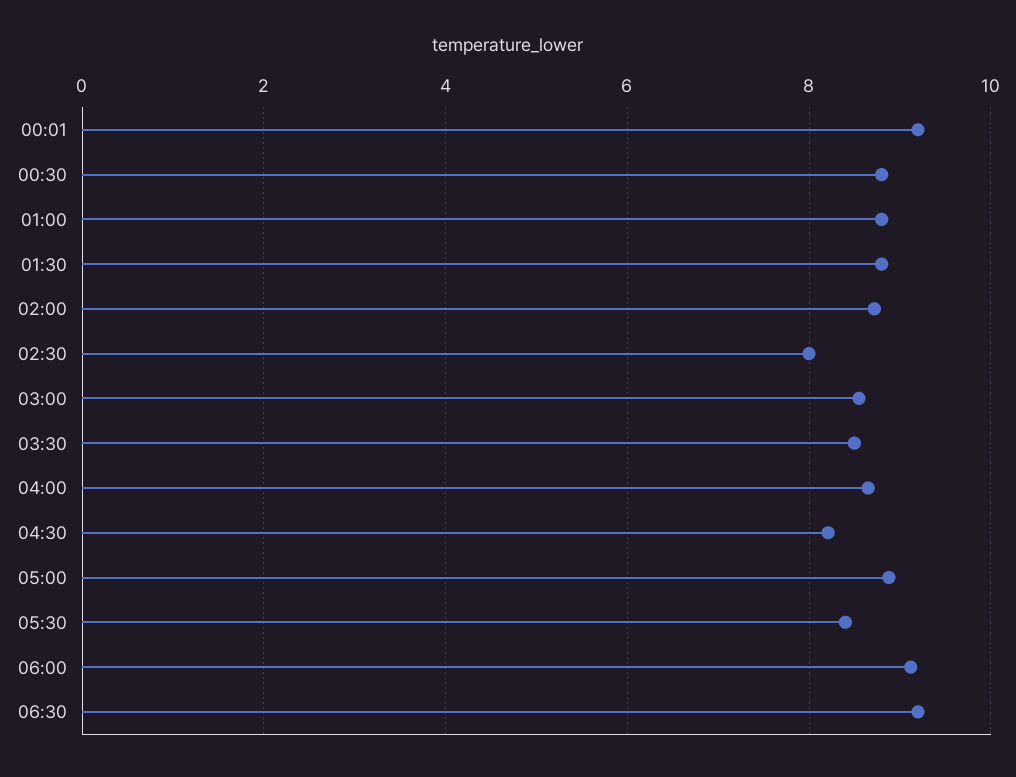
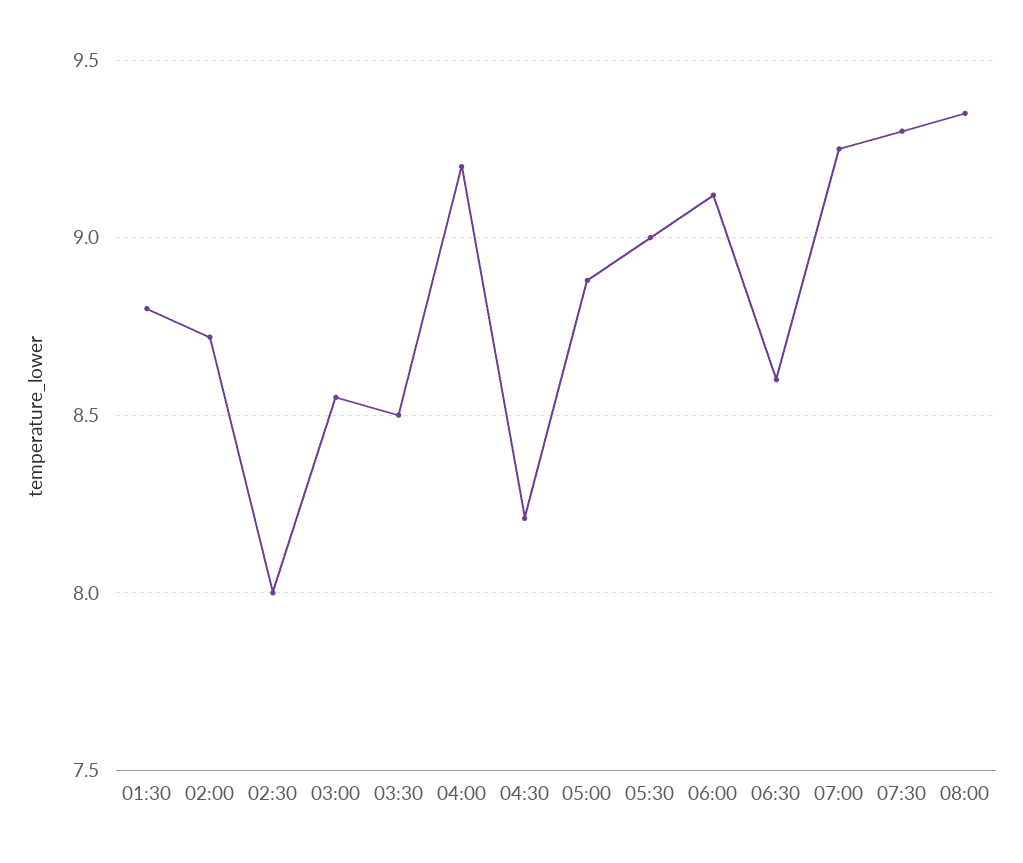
00:01: 9.2 -> none
00:30: 8.8 -> none
01:00: 8.8 -> none
04:00: 8.6 -> 9.2
05:30: 8.4 -> 9
06:30: 9.2 -> 8.6
07:00: none -> 9.25
07:30: none -> 9.3
08:00: none -> 9.35

